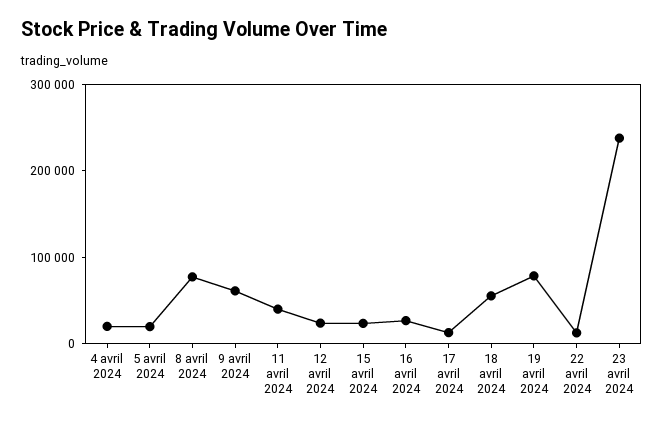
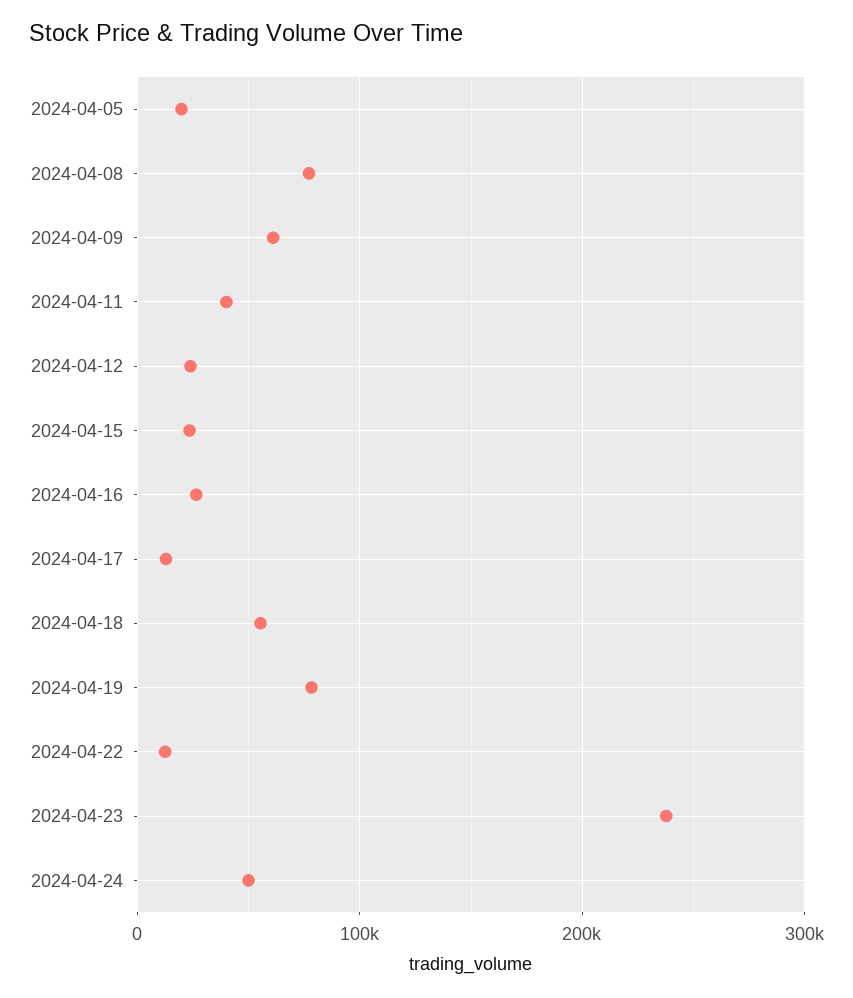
4 avril 2024: 20000 -> none
2024-04-24: none -> 50000

